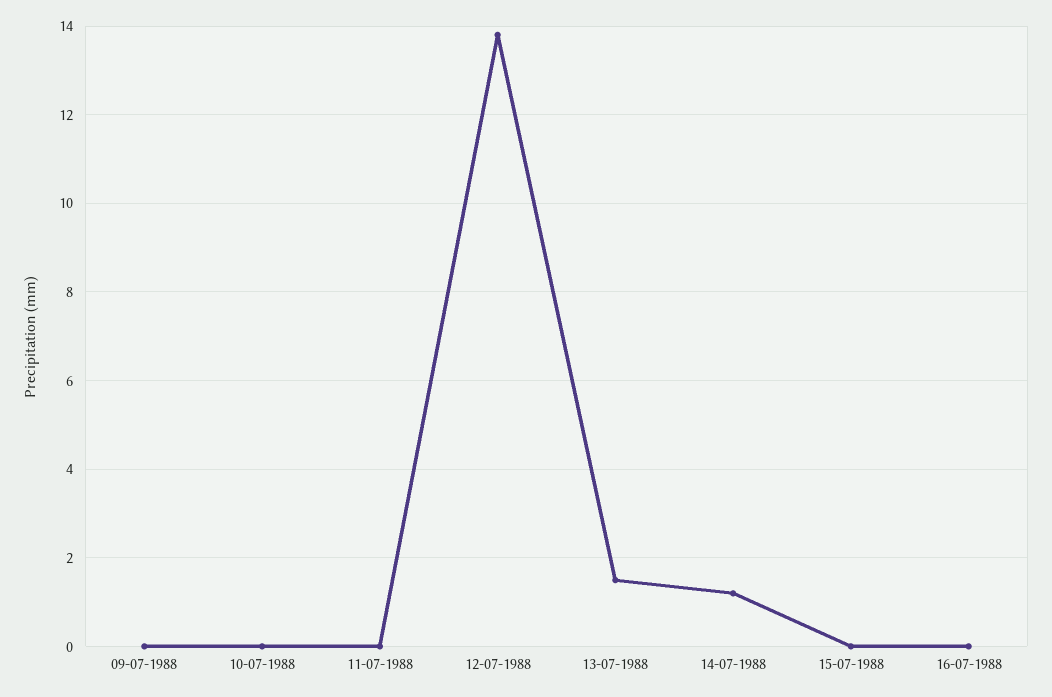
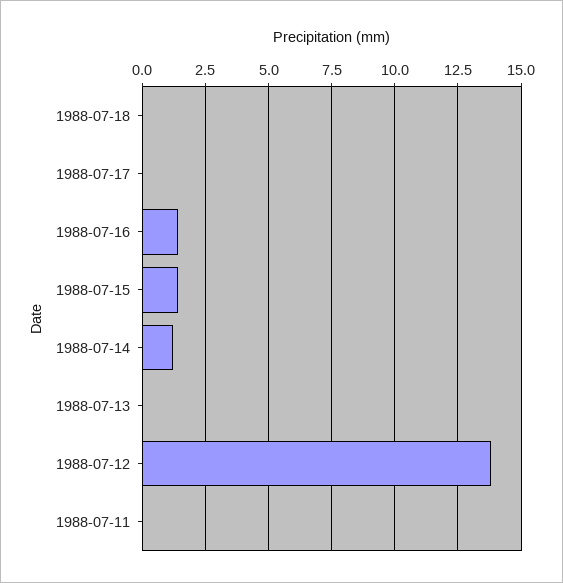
09-07-1988: 0 -> none
10-07-1988: 0 -> none
13-07-1988: 1.5 -> 0
15-07-1988: 0 -> 1.5
16-07-1988: 0 -> 1.5
1988-07-18: none -> 0
1988-07-17: none -> 0

